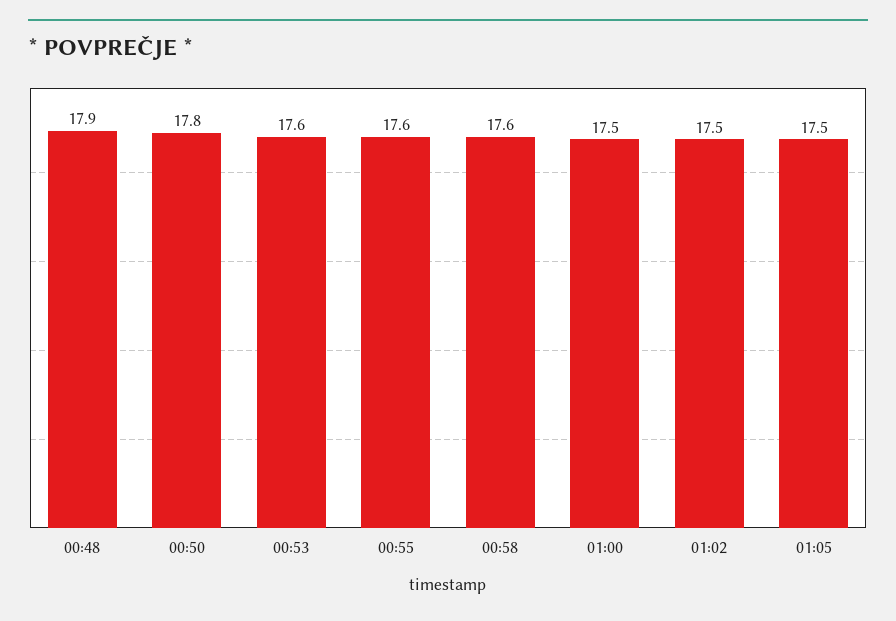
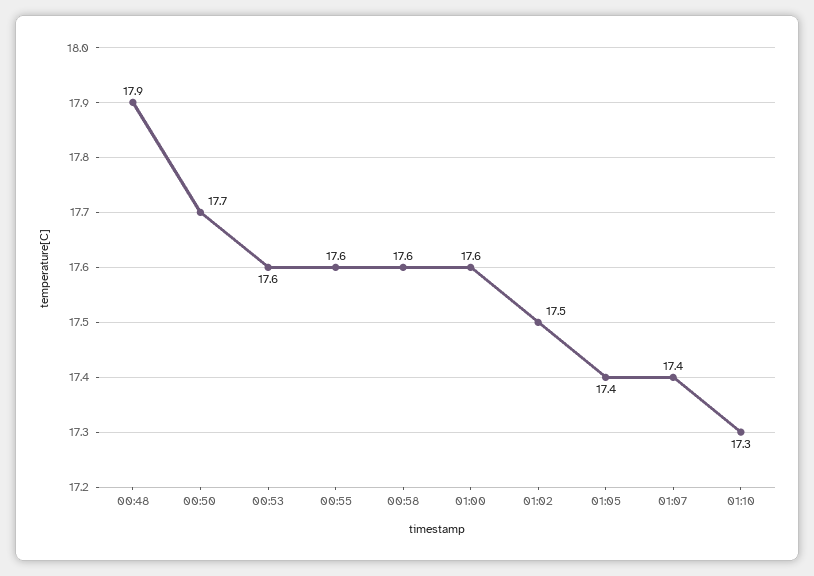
00:50: 17.8 -> 17.7
01:00: 17.5 -> 17.6
01:05: 17.5 -> 17.4
01:07: none -> 17.4
01:10: none -> 17.3

